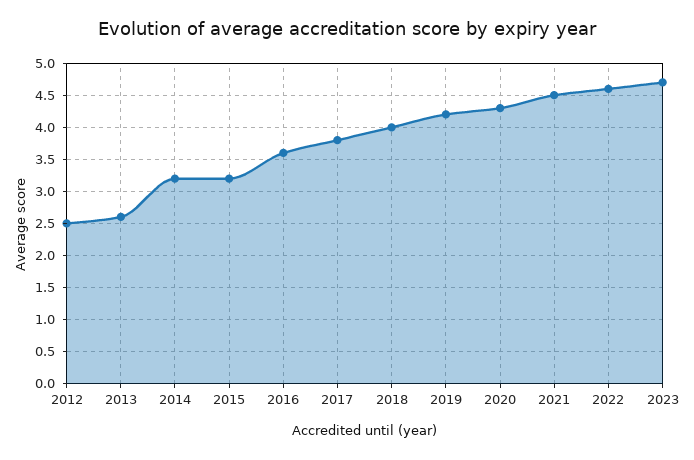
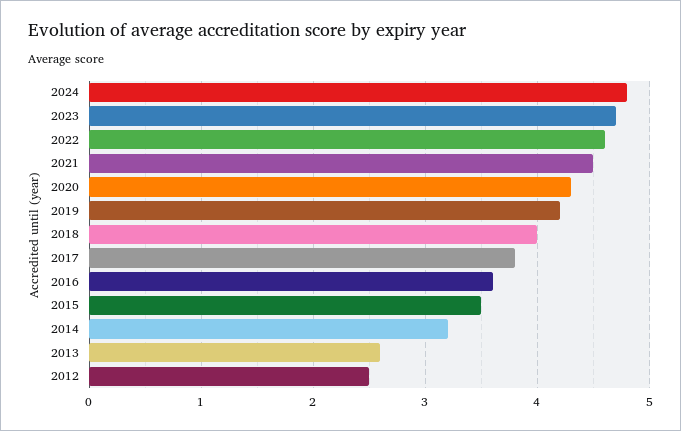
2015: 3.2 -> 3.5
2024: none -> 4.8

